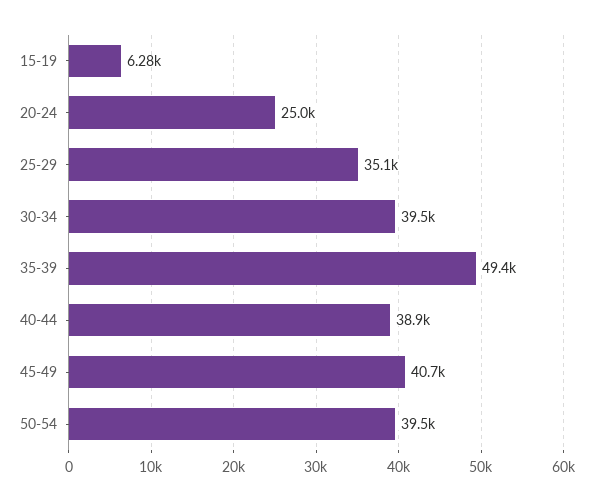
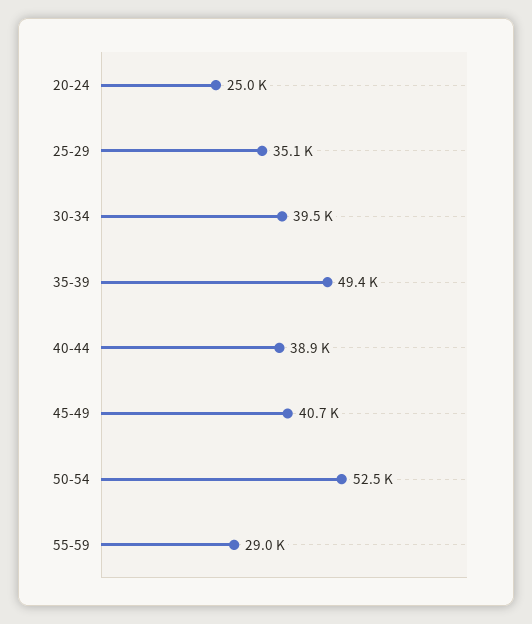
15-19: 6280 -> none
50-54: 39500 -> 52500
55-59: none -> 29000

